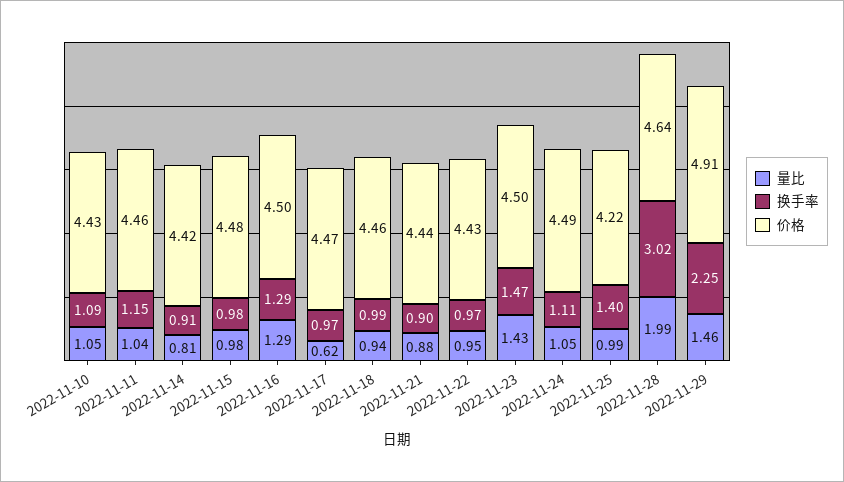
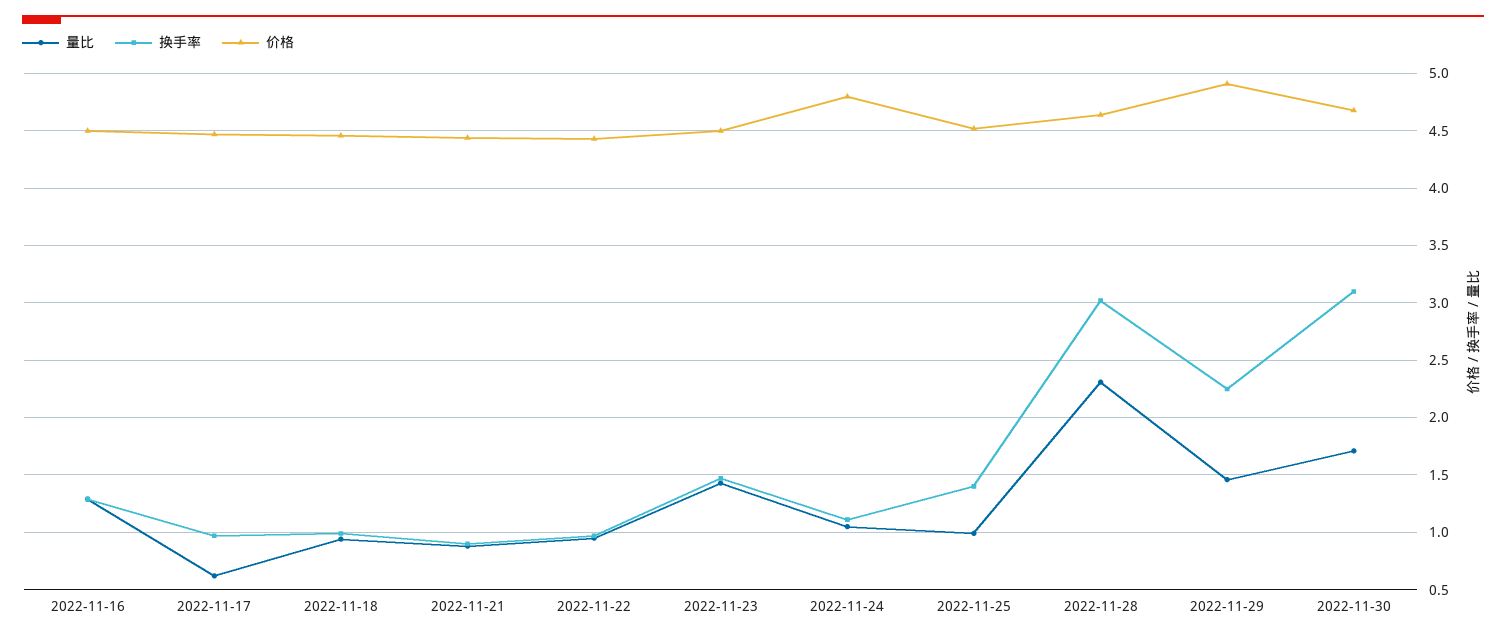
量比, 2022-11-10: 1.05 -> none
换手率, 2022-11-10: 1.09 -> none
价格, 2022-11-10: 4.43 -> none
量比, 2022-11-11: 1.04 -> none
换手率, 2022-11-11: 1.15 -> none
价格, 2022-11-11: 4.46 -> none
量比, 2022-11-14: 0.81 -> none
换手率, 2022-11-14: 0.91 -> none
价格, 2022-11-14: 4.42 -> none
量比, 2022-11-15: 0.98 -> none
换手率, 2022-11-15: 0.98 -> none
价格, 2022-11-15: 4.48 -> none
价格, 2022-11-24: 4.49 -> 4.8
价格, 2022-11-25: 4.22 -> 4.5
量比, 2022-11-28: 1.99 -> 2.3
量比, 2022-11-30: none -> 1.7
换手率, 2022-11-30: none -> 3.1
价格, 2022-11-30: none -> 4.7

